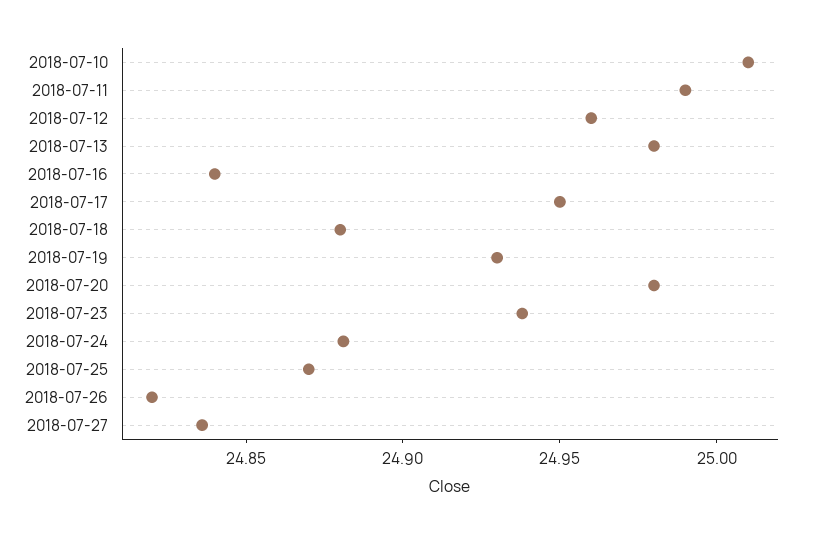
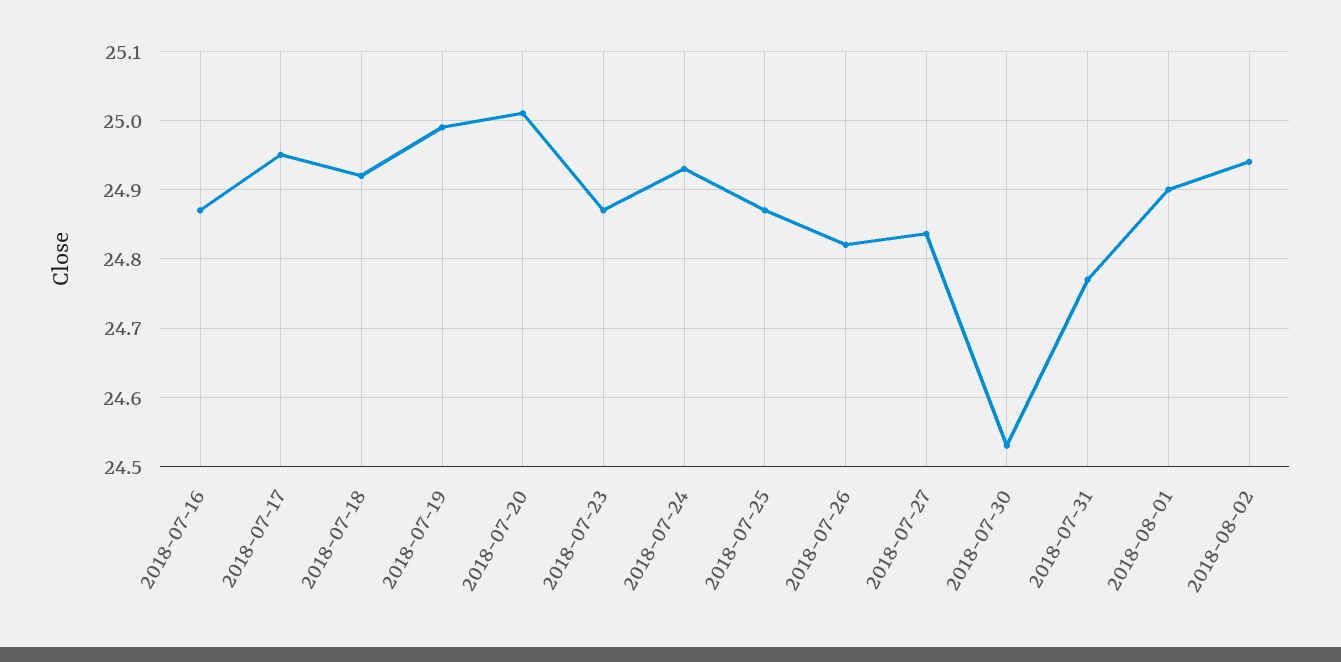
2018-07-10: 25.01 -> none
2018-07-11: 24.99 -> none
2018-07-12: 24.96 -> none
2018-07-13: 24.98 -> none
2018-07-16: 24.84 -> 24.87
2018-07-18: 24.88 -> 24.92
2018-07-19: 24.93 -> 24.99
2018-07-20: 24.98 -> 25.01
2018-07-23: 24.94 -> 24.87
2018-07-24: 24.88 -> 24.93
2018-07-30: none -> 24.53
2018-07-31: none -> 24.77
2018-08-01: none -> 24.9
2018-08-02: none -> 24.94

